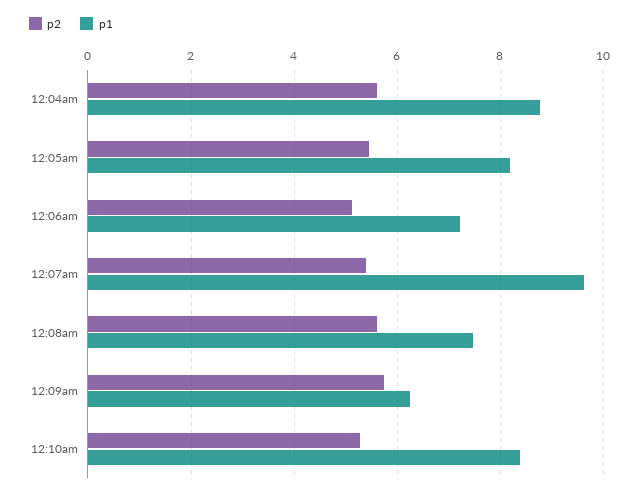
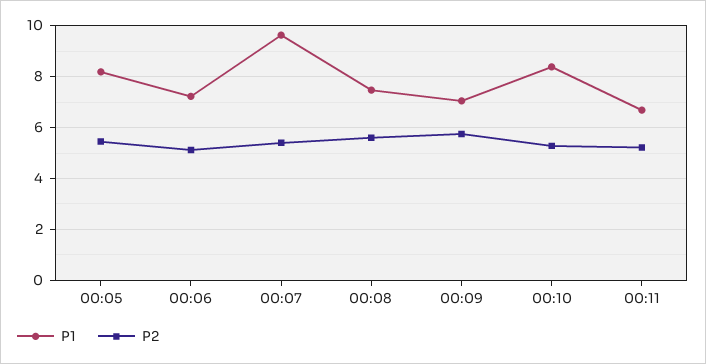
p2, 12:04am: 5.6 -> none
p1, 12:04am: 8.8 -> none
p1, 12:09am: 6.2 -> 7
p1, 00:11: none -> 6.75
p2, 00:11: none -> 5.25

